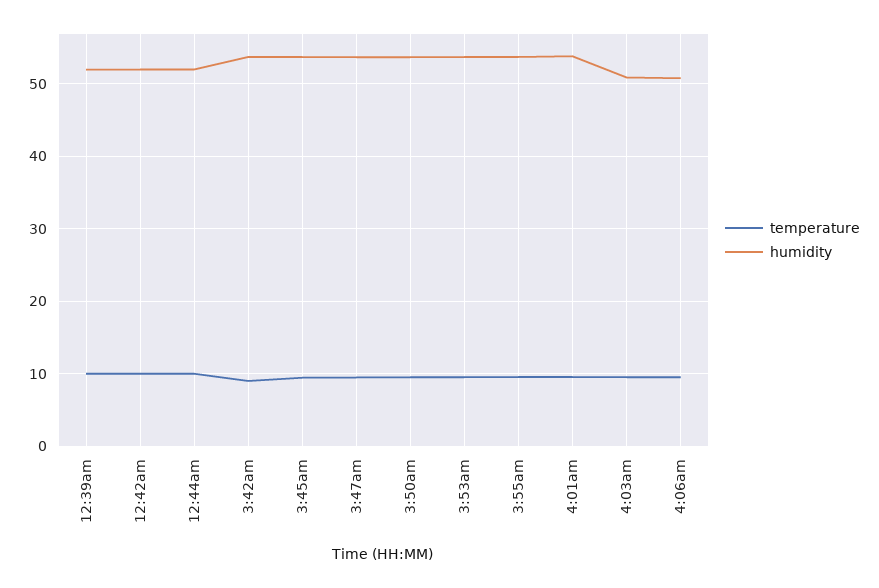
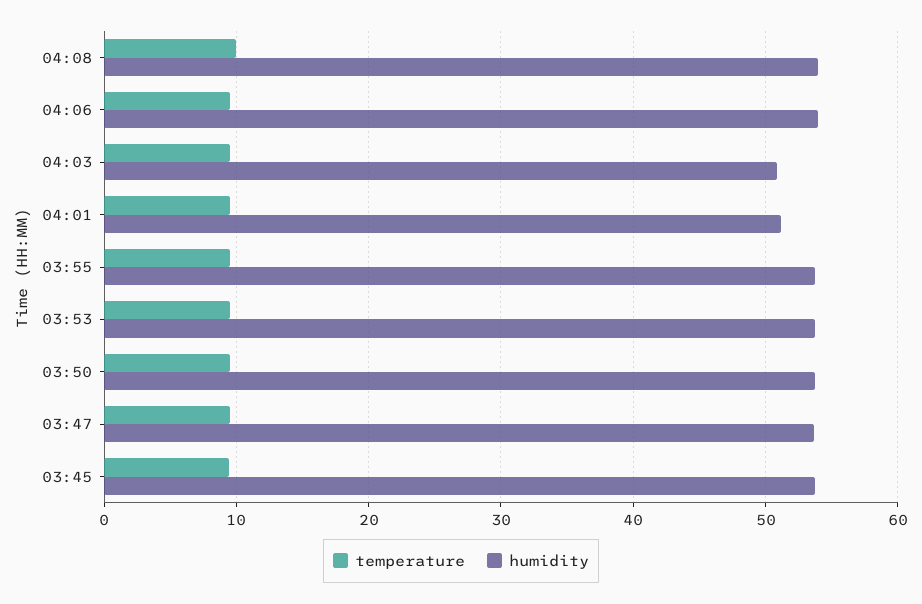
temperature, 12:39am: 10 -> none
humidity, 12:39am: 52 -> none
temperature, 12:42am: 10 -> none
humidity, 12:42am: 52 -> none
temperature, 12:44am: 10 -> none
humidity, 12:44am: 52 -> none
temperature, 3:42am: 9 -> none
humidity, 3:42am: 54 -> none
humidity, 4:01am: 54 -> 51
humidity, 4:06am: 51 -> 54
temperature, 04:08: none -> 10
humidity, 04:08: none -> 54

